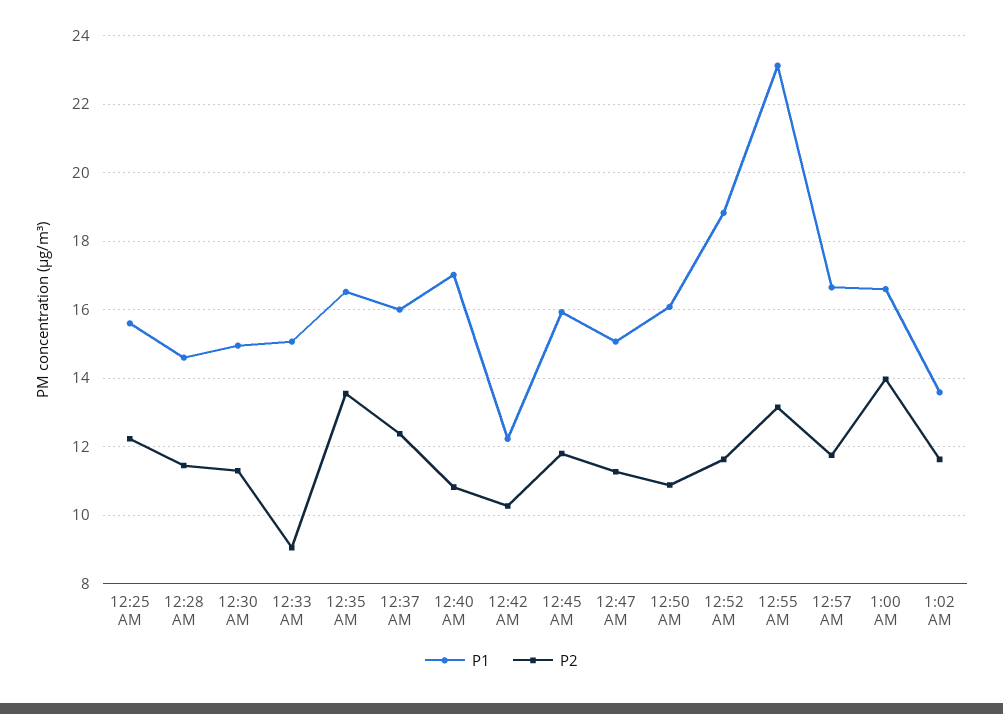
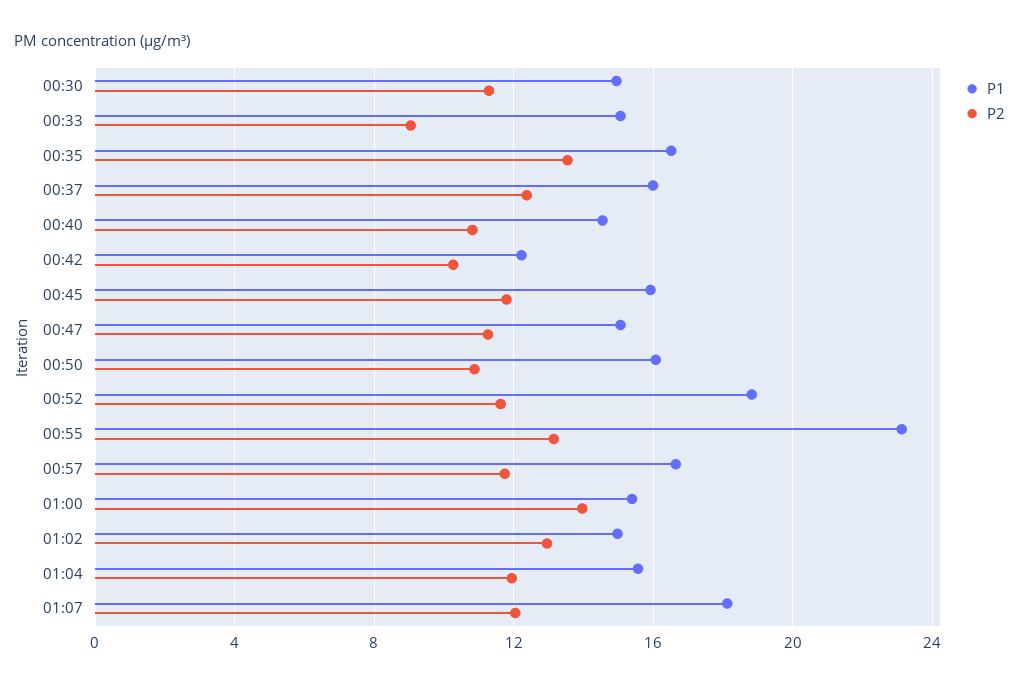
P1, 12:25 AM: 15.6 -> none
P2, 12:25 AM: 12.2 -> none
P1, 12:28 AM: 14.6 -> none
P2, 12:28 AM: 11.4 -> none
P1, 12:40 AM: 17 -> 14.5
P1, 1:00 AM: 16.6 -> 15.5
P1, 1:02 AM: 13.6 -> 15
P2, 1:02 AM: 11.6 -> 13
P1, 01:04: none -> 15.5
P2, 01:04: none -> 12
P1, 01:07: none -> 18
P2, 01:07: none -> 12

